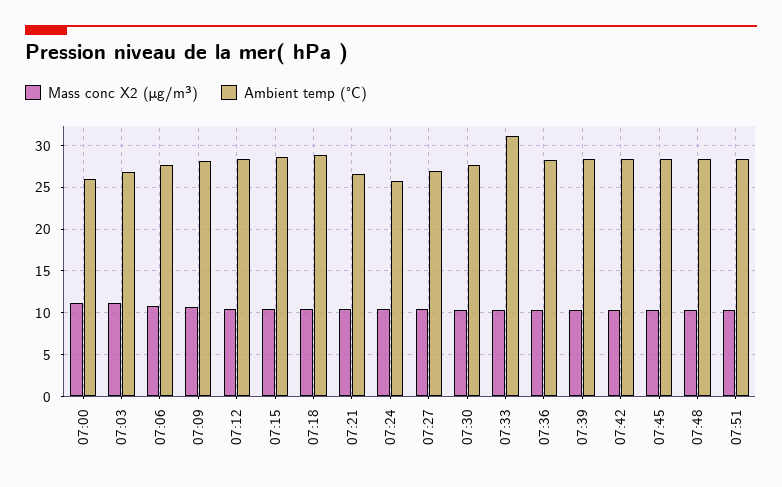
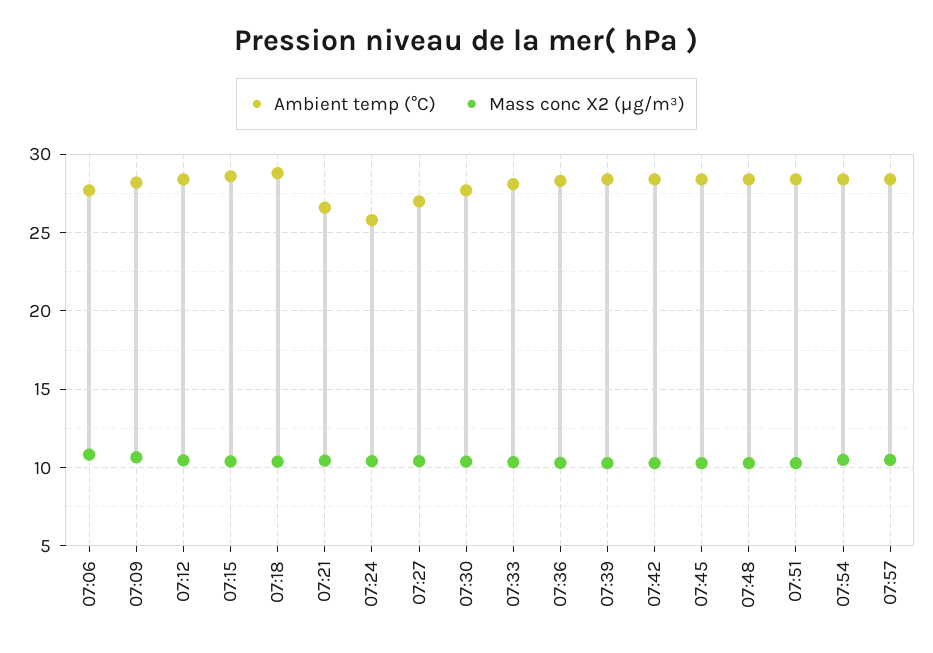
Mass conc X2 (μg/m³), 07:00: 11 -> none
Ambient temp (°C), 07:00: 26 -> none
Mass conc X2 (μg/m³), 07:03: 11 -> none
Ambient temp (°C), 07:03: 27 -> none
Ambient temp (°C), 07:33: 31 -> 28
Ambient temp (°C), 07:54: none -> 28.5
Mass conc X2 (μg/m³), 07:54: none -> 10.5
Ambient temp (°C), 07:57: none -> 28.5
Mass conc X2 (μg/m³), 07:57: none -> 10.5

